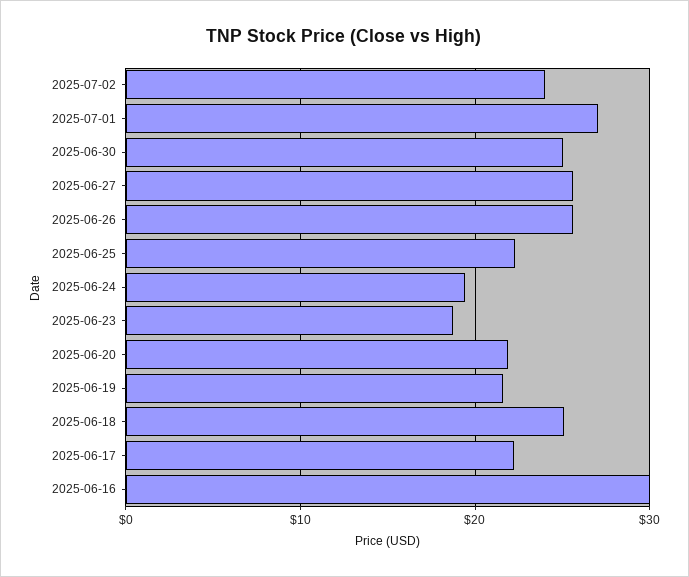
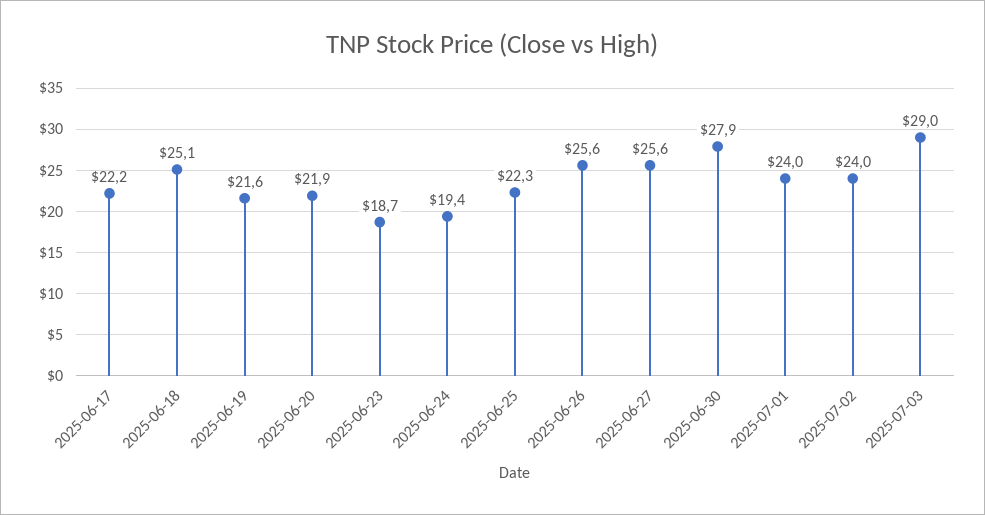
2025-07-01: 27 -> 24
2025-06-30: 25 -> 27.9
2025-06-16: 30 -> none
2025-07-03: none -> 29

